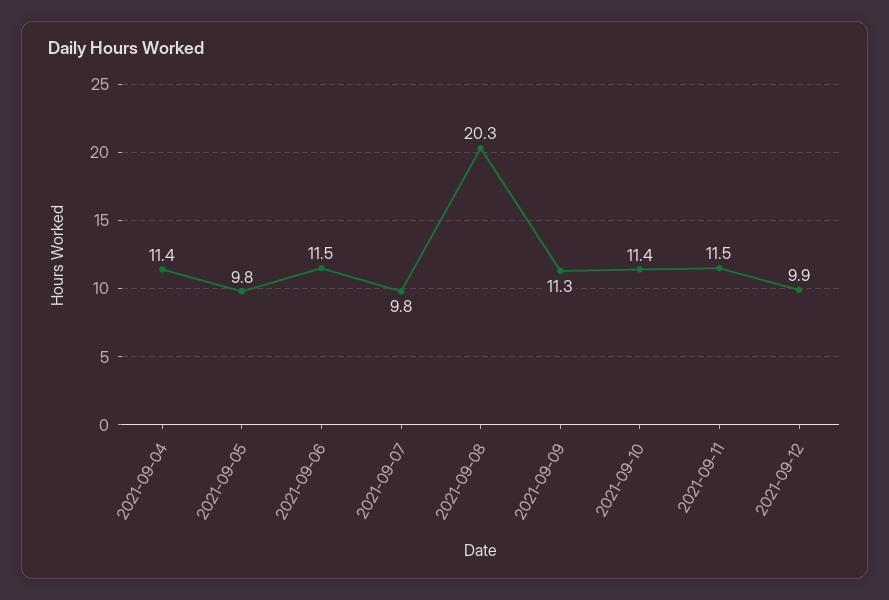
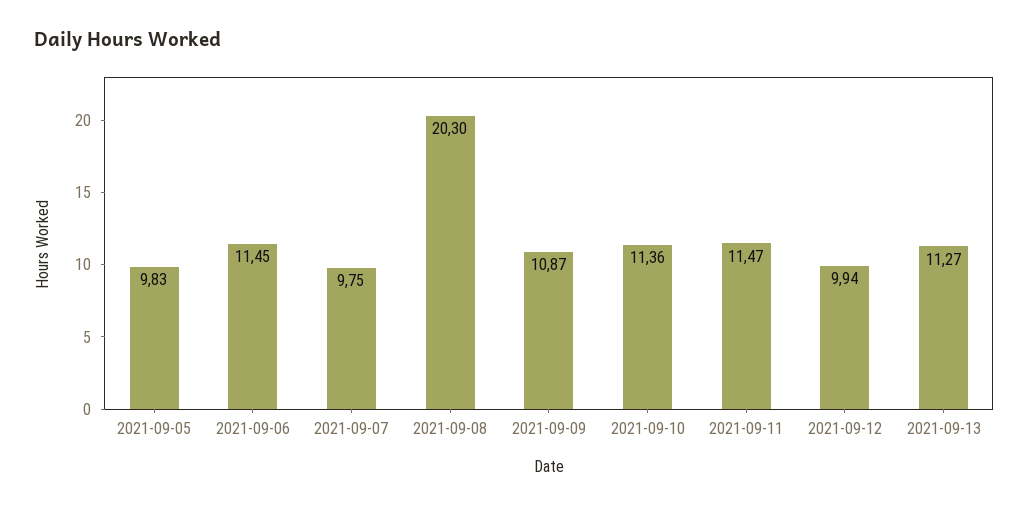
2021-09-04: 11.4 -> none
2021-09-09: 11.3 -> 10.87
2021-09-13: none -> 11.27

